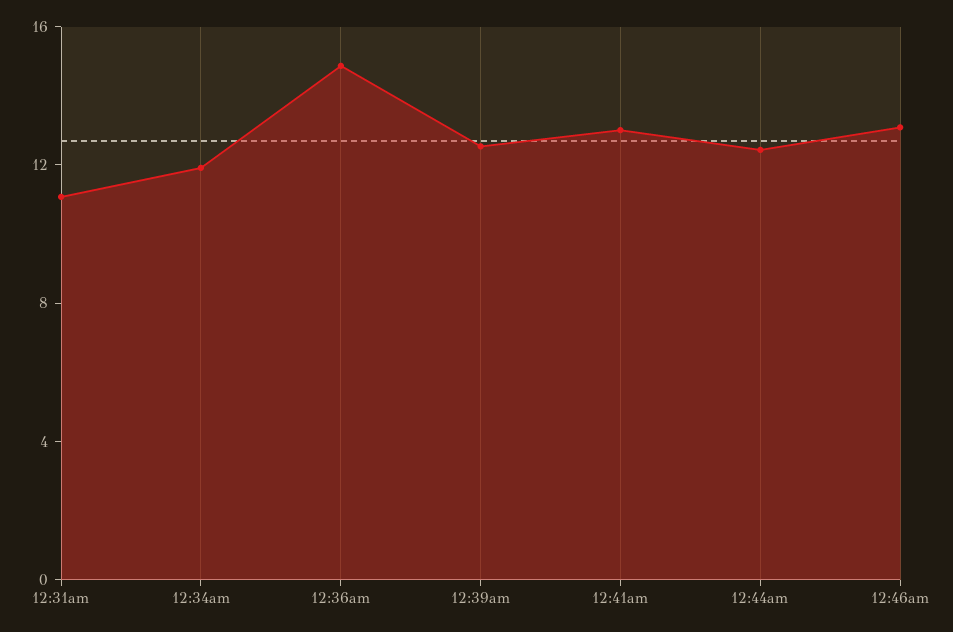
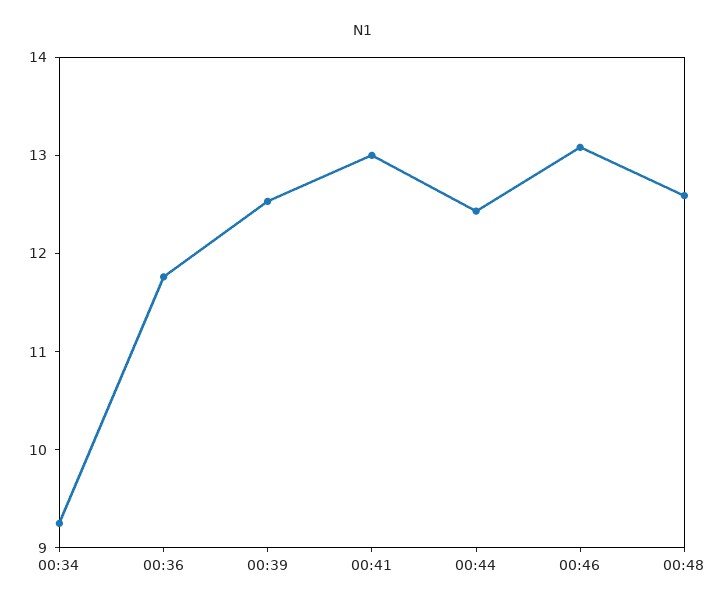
12:31am: 11 -> none
12:34am: 12 -> 9.2
12:36am: 15 -> 11.8
00:48: none -> 12.6

